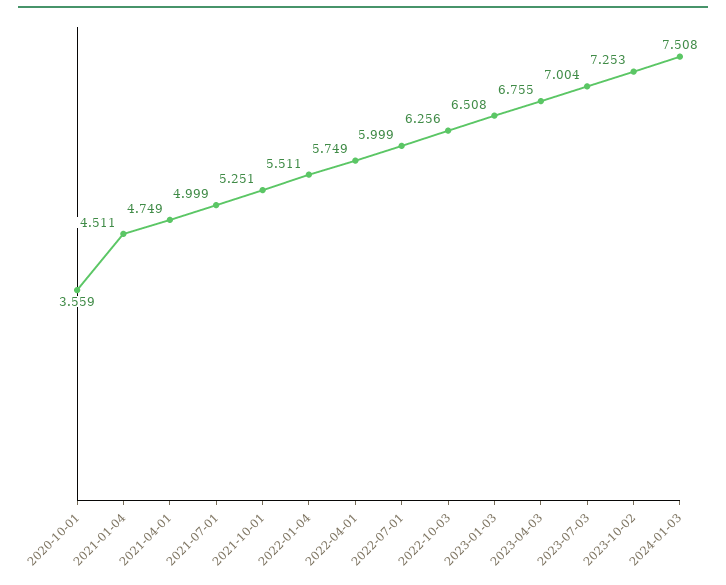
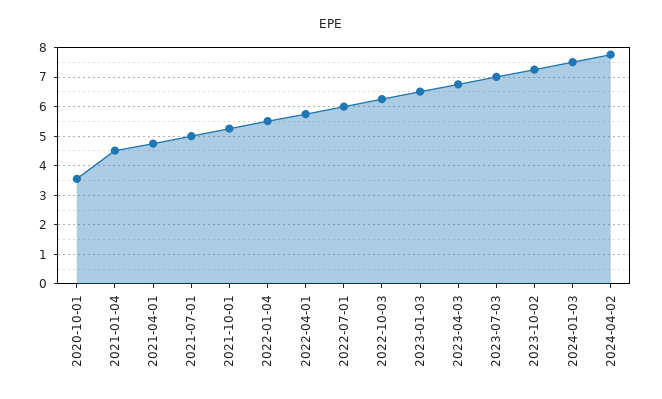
2024-04-02: none -> 7.75

